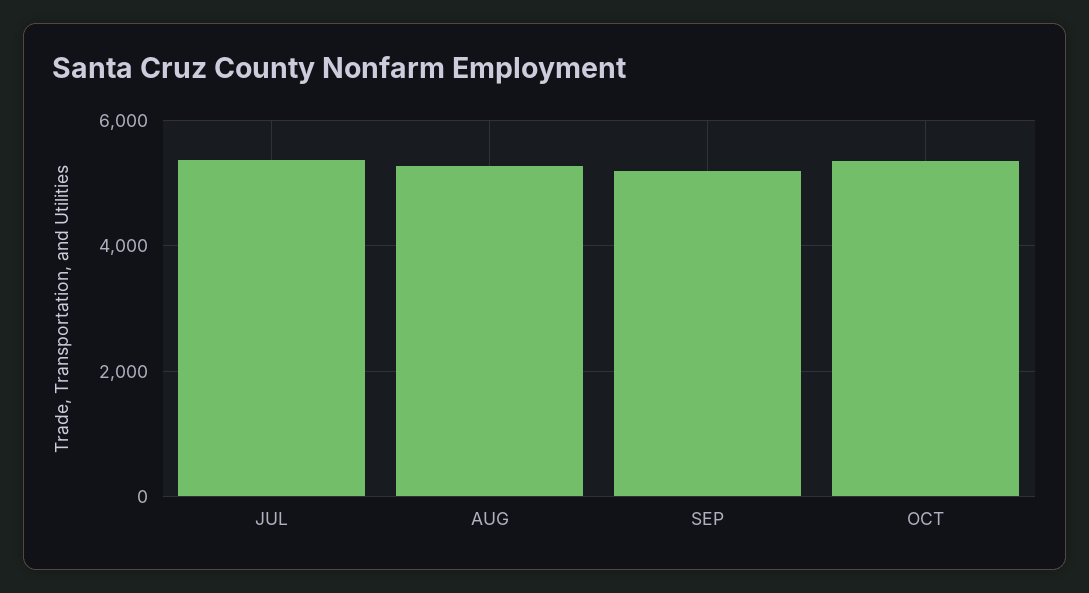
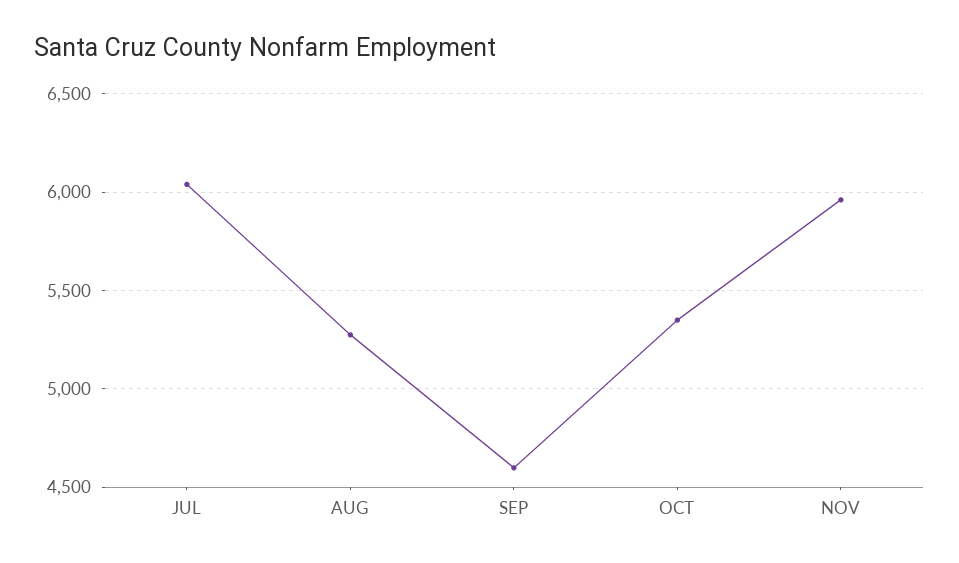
JUL: 5400 -> 6050
SEP: 5200 -> 4600
NOV: none -> 5950

